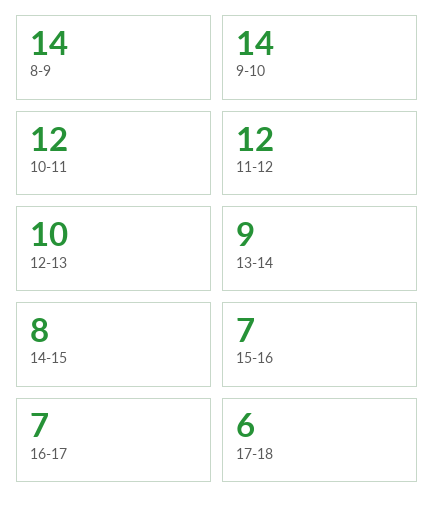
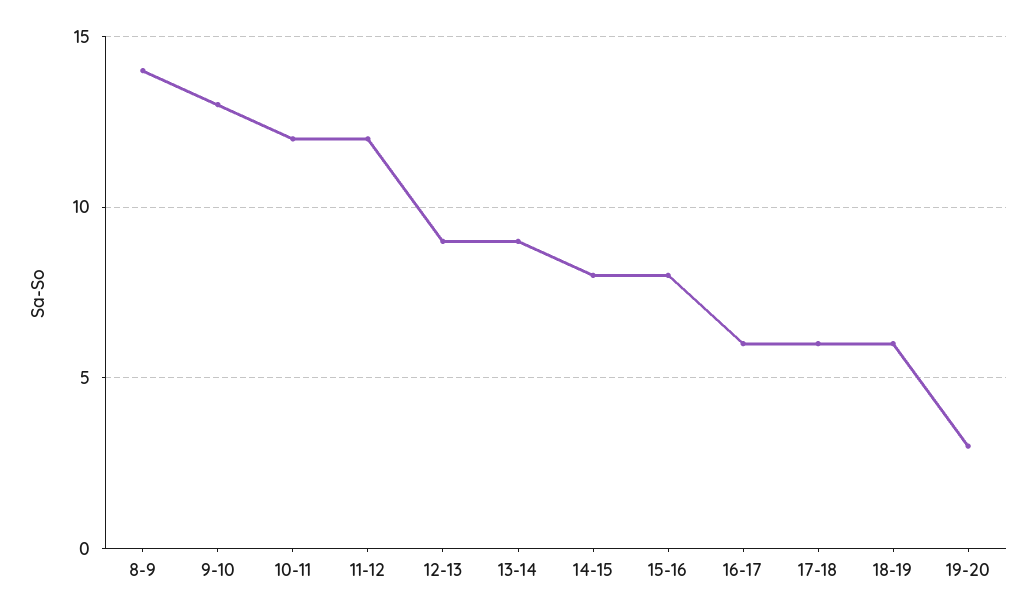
9-10: 14 -> 13
12-13: 10 -> 9
15-16: 7 -> 8
16-17: 7 -> 6
18-19: none -> 6
19-20: none -> 3

